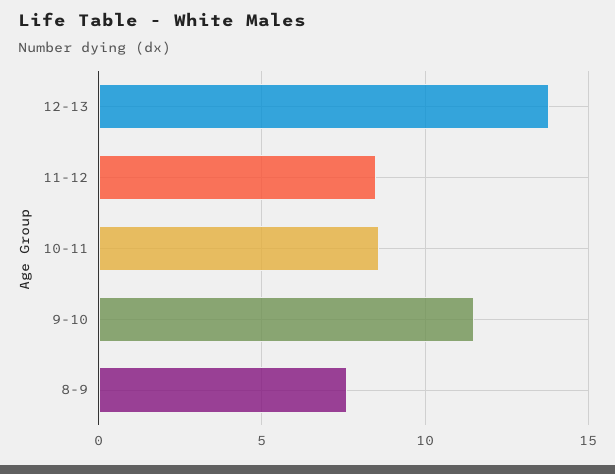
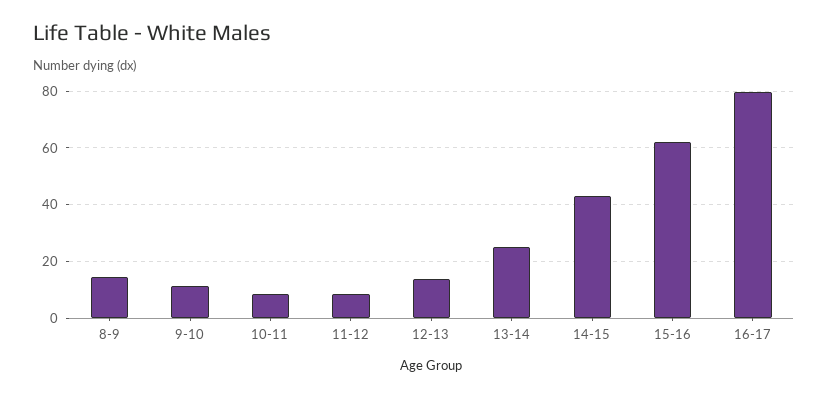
8-9: 7.5 -> 15
13-14: none -> 25
14-15: none -> 42.5
15-16: none -> 62.5
16-17: none -> 80

